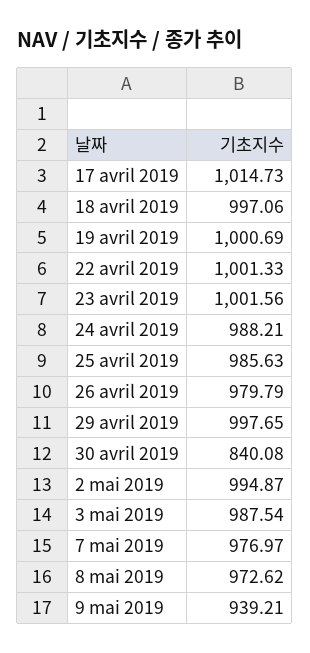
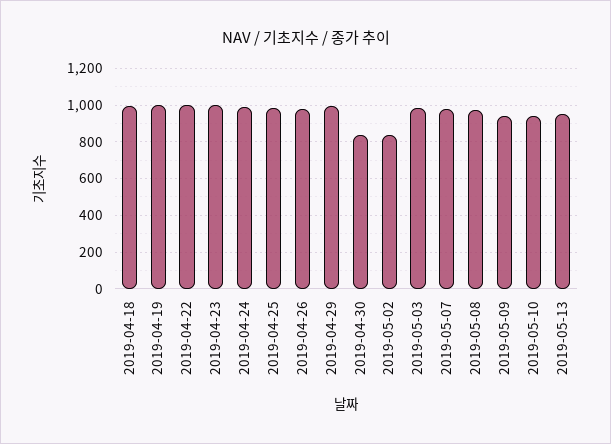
17 avril 2019: 1014.73 -> none
2 mai 2019: 994.87 -> 850
2019-05-10: none -> 950
2019-05-13: none -> 950

